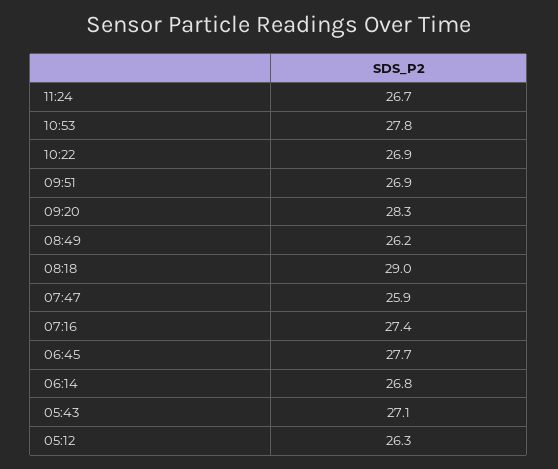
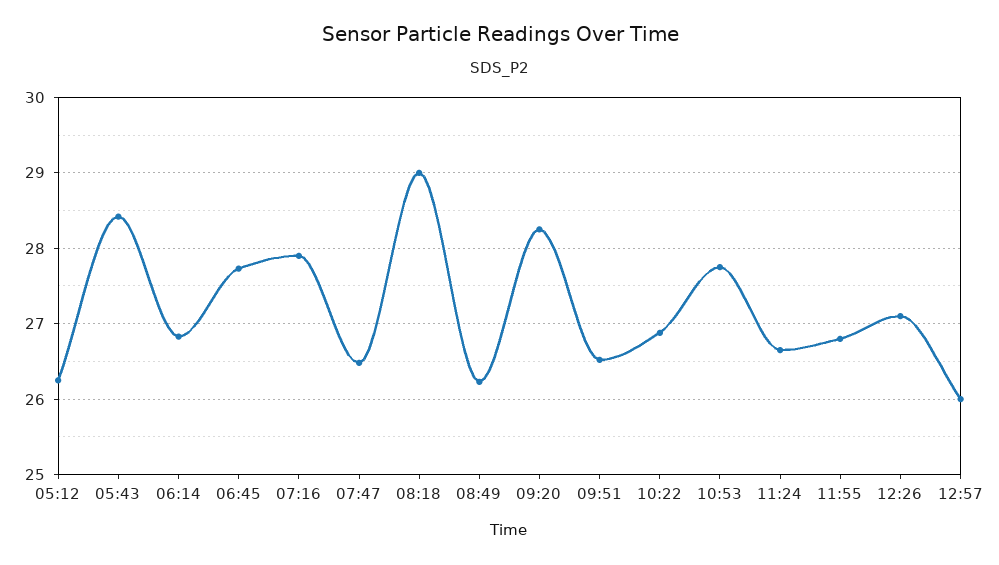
09:51: 26.9 -> 26.5
07:47: 25.9 -> 26.5
07:16: 27.4 -> 27.9
05:43: 27.1 -> 28.4
11:55: none -> 26.8
12:26: none -> 27.1
12:57: none -> 26

